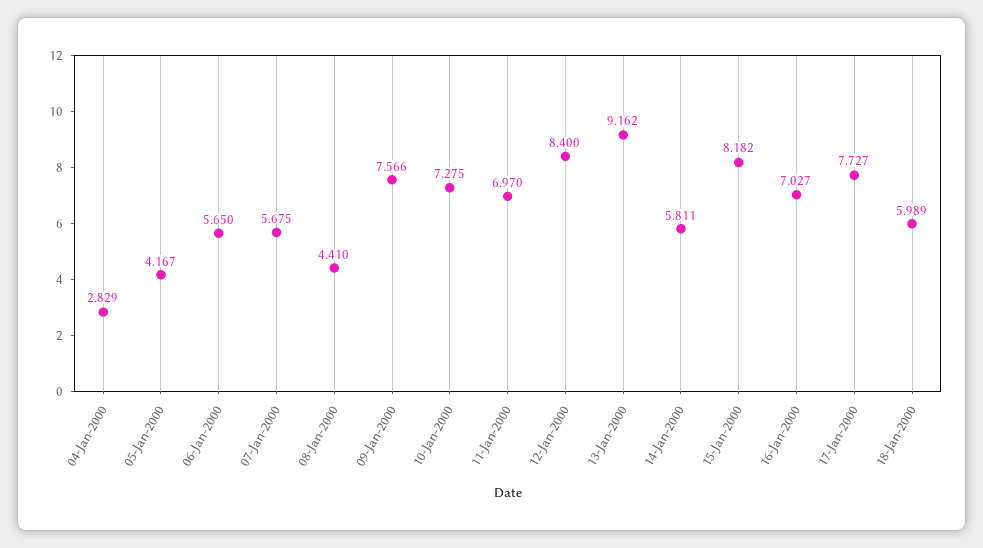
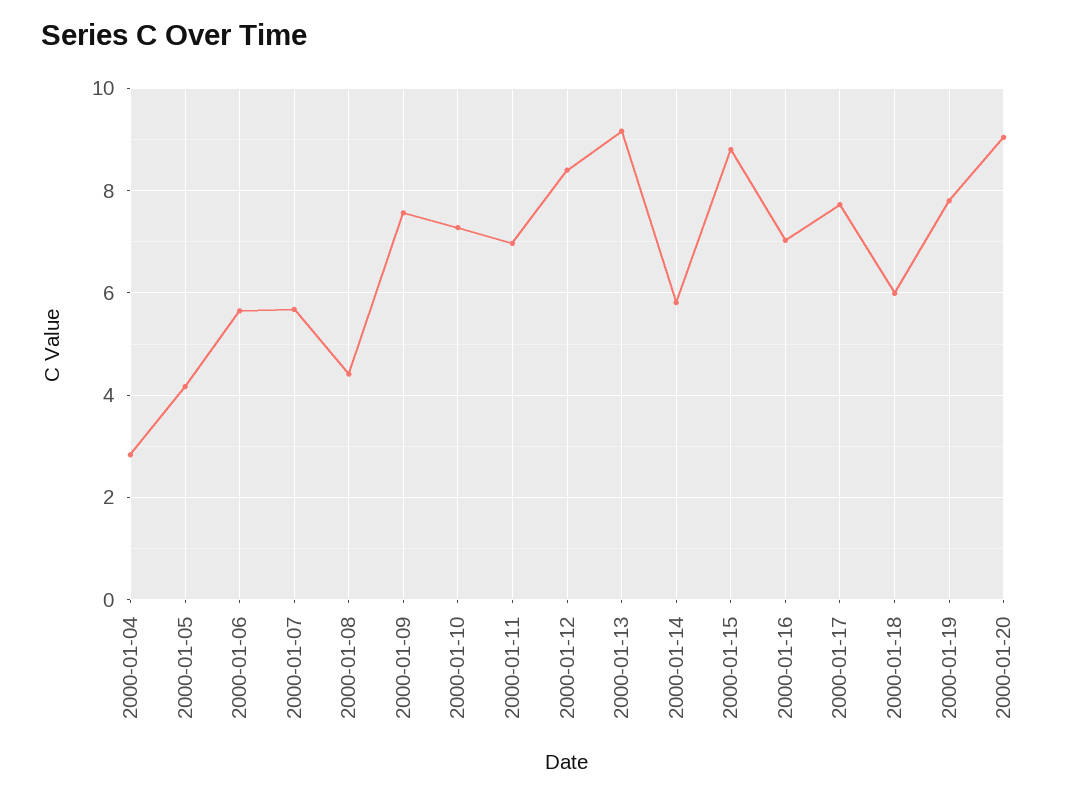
15-Jan-2000: 8.182 -> 8.8
2000-01-19: none -> 7.8
2000-01-20: none -> 9

